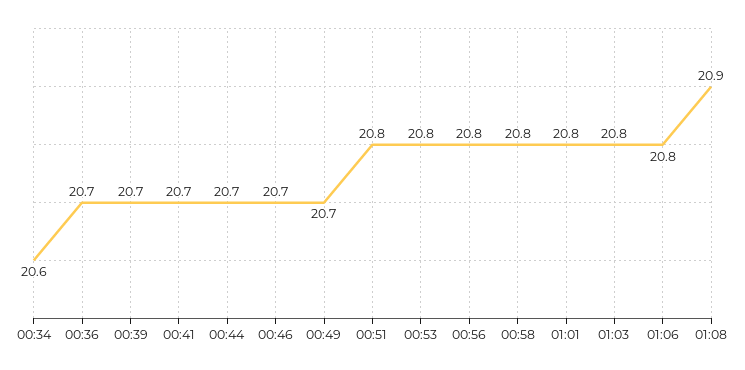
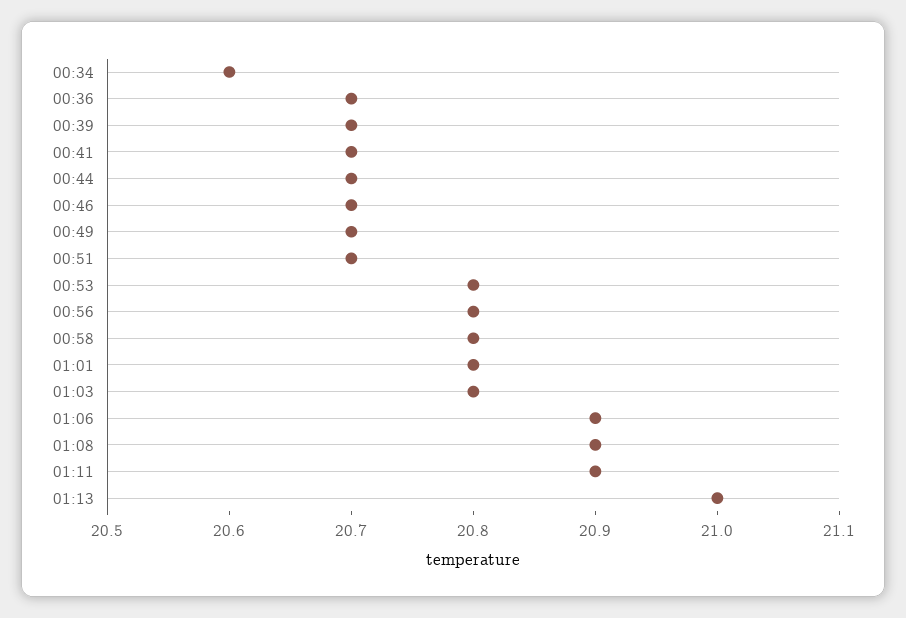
00:51: 20.8 -> 20.7
01:06: 20.8 -> 20.9
01:11: none -> 20.9
01:13: none -> 21

